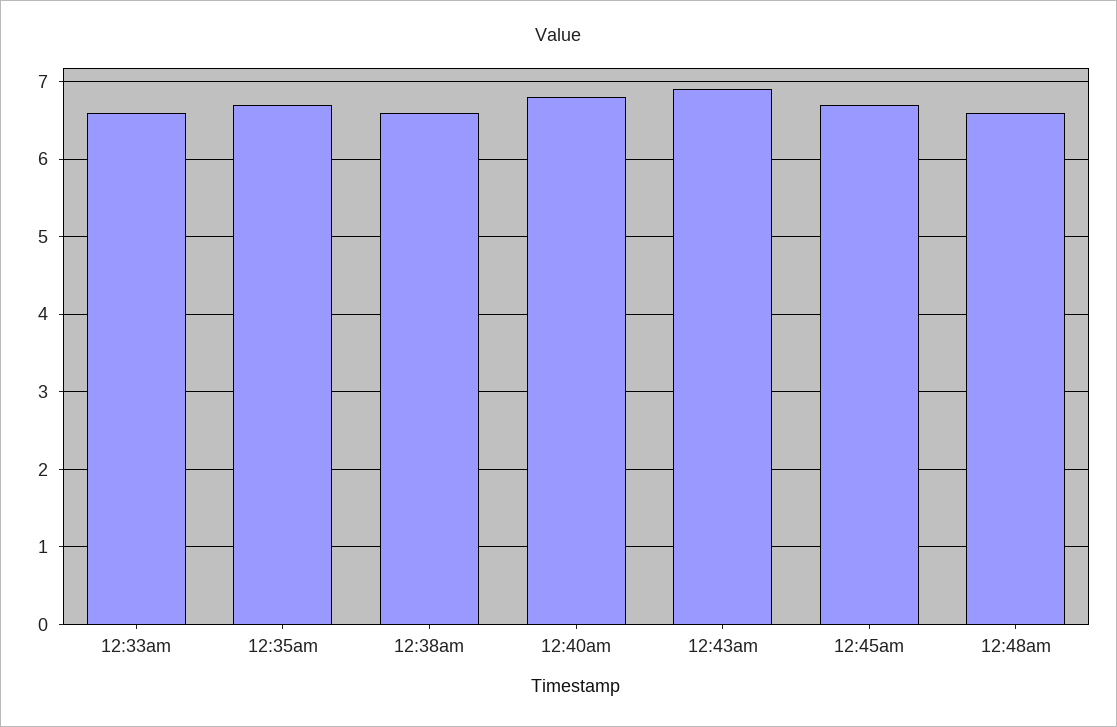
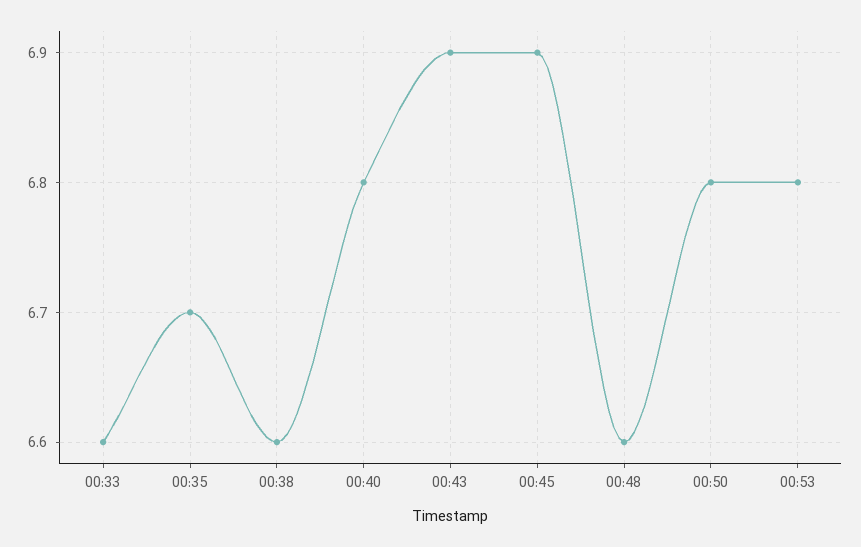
12:45am: 6.7 -> 6.9
00:50: none -> 6.8
00:53: none -> 6.8

